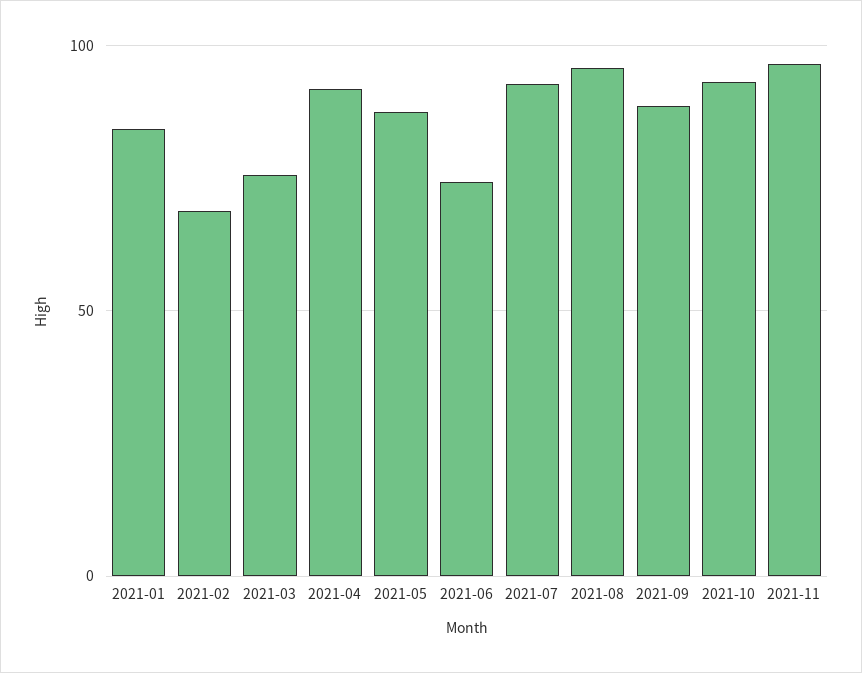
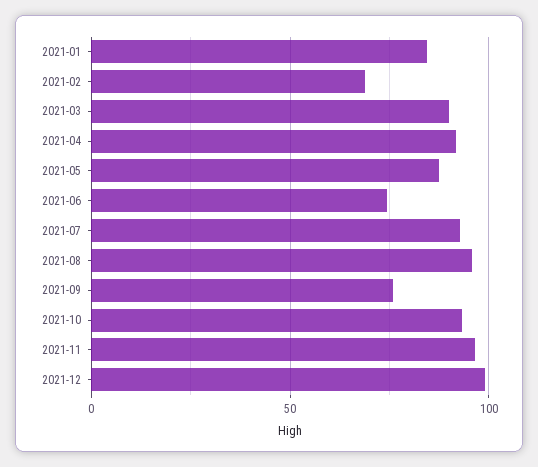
2021-03: 75 -> 90
2021-09: 90 -> 75
2021-12: none -> 100

